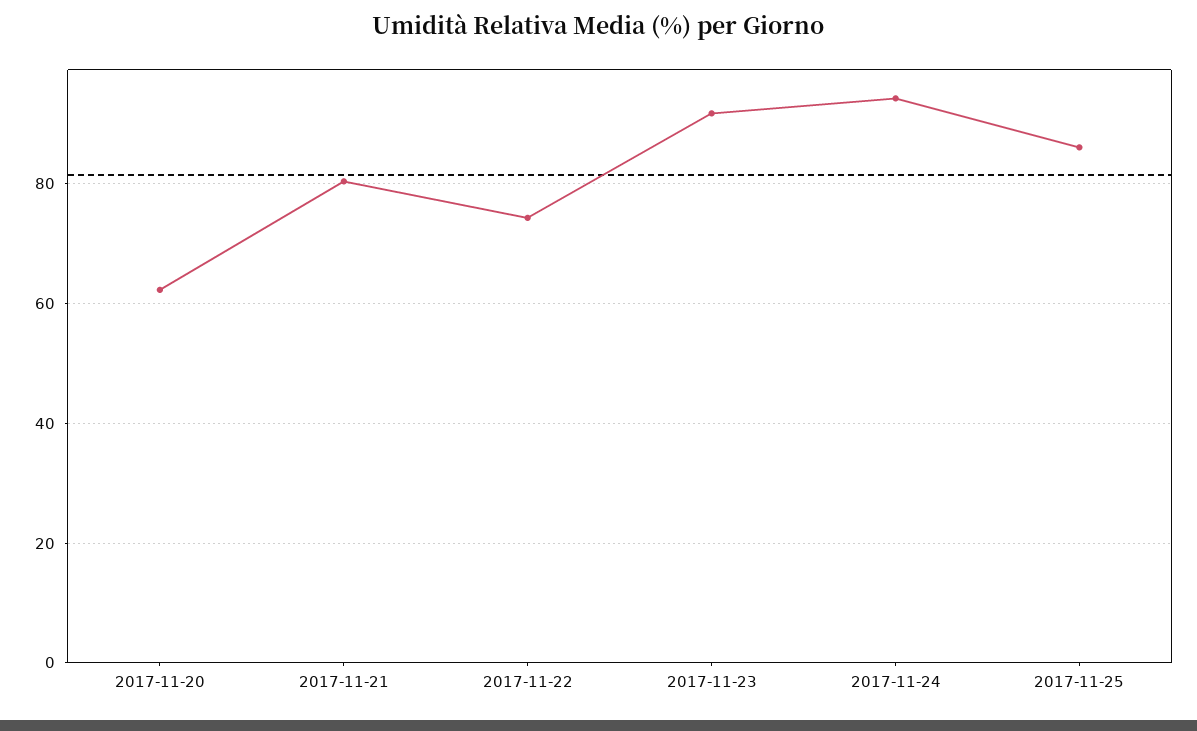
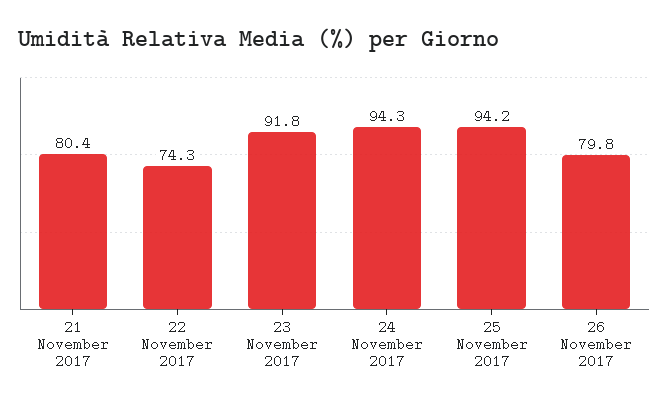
2017-11-20: 62 -> none
2017-11-25: 86 -> 94.2
26 November 2017: none -> 79.8

